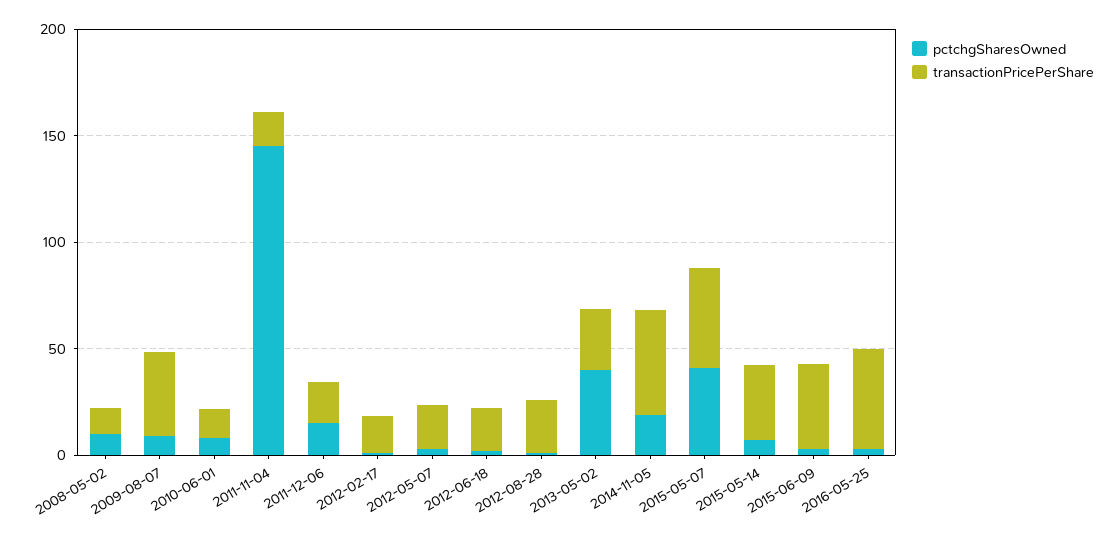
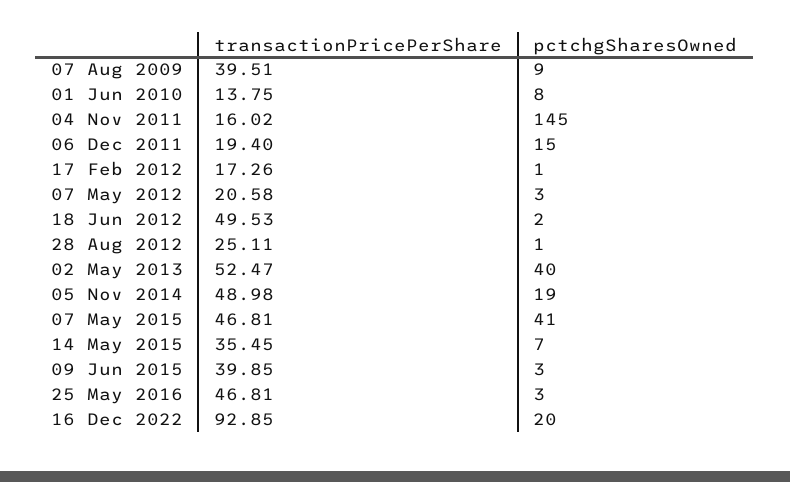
pctchgSharesOwned, 2008-05-02: 10 -> none
transactionPricePerShare, 2008-05-02: 10 -> none
transactionPricePerShare, 2012-06-18: 20 -> 49.53
transactionPricePerShare, 2013-05-02: 30 -> 52.47
transactionPricePerShare, 16 Dec 2022: none -> 92.85
pctchgSharesOwned, 16 Dec 2022: none -> 20

